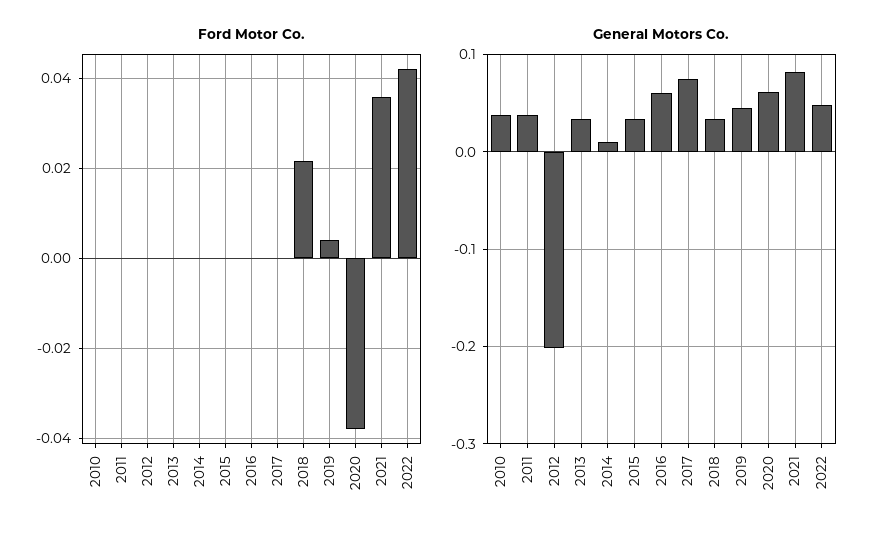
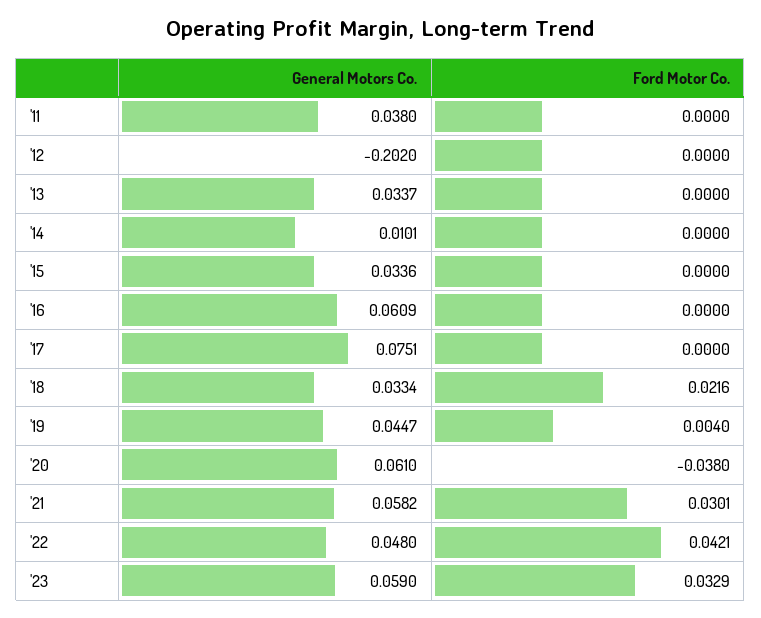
Ford Motor Co., 2010: 0 -> none
Ford Motor Co., 2021: 0.036 -> 0.0301
General Motors Co., 2010: 0.04 -> none
General Motors Co., 2021: 0.08 -> 0.0582
General Motors Co., '23: none -> 0.059
Ford Motor Co., '23: none -> 0.0329

